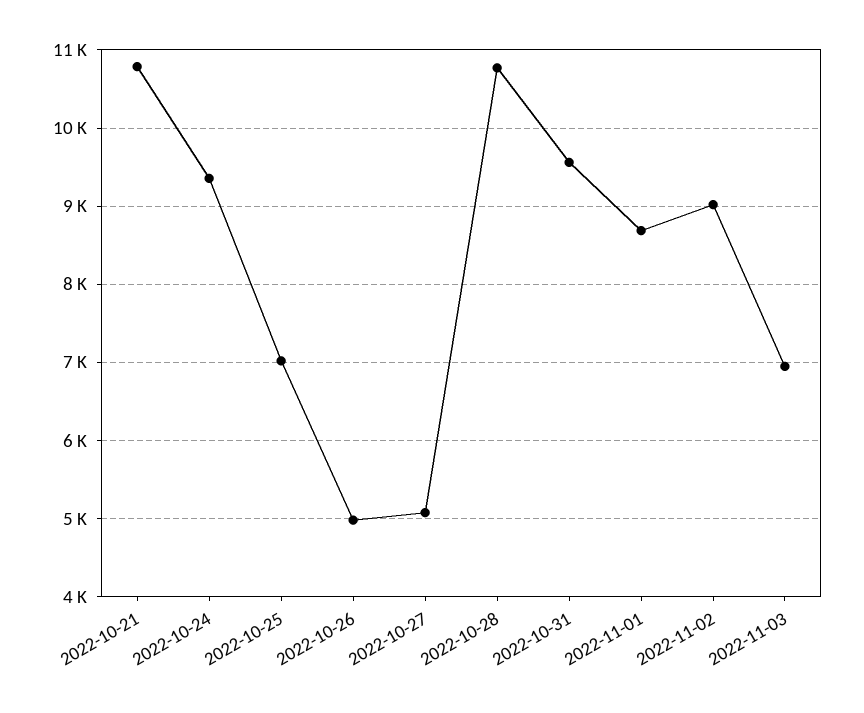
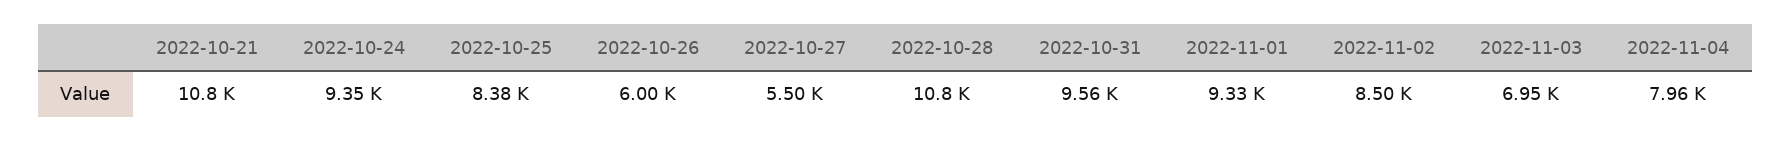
2022-10-25: 7000 -> 8380
2022-10-26: 5000 -> 6000
2022-10-27: 5100 -> 5500
2022-11-01: 8700 -> 9330
2022-11-02: 9000 -> 8500
2022-11-04: none -> 7960

